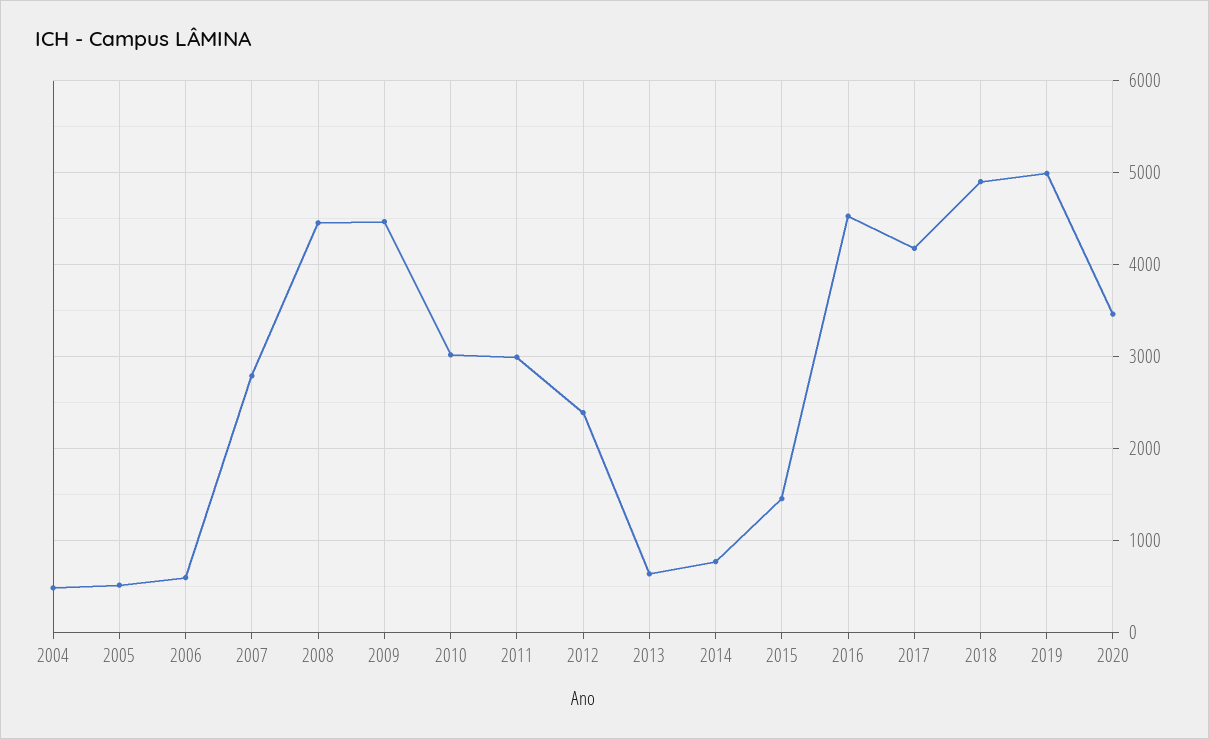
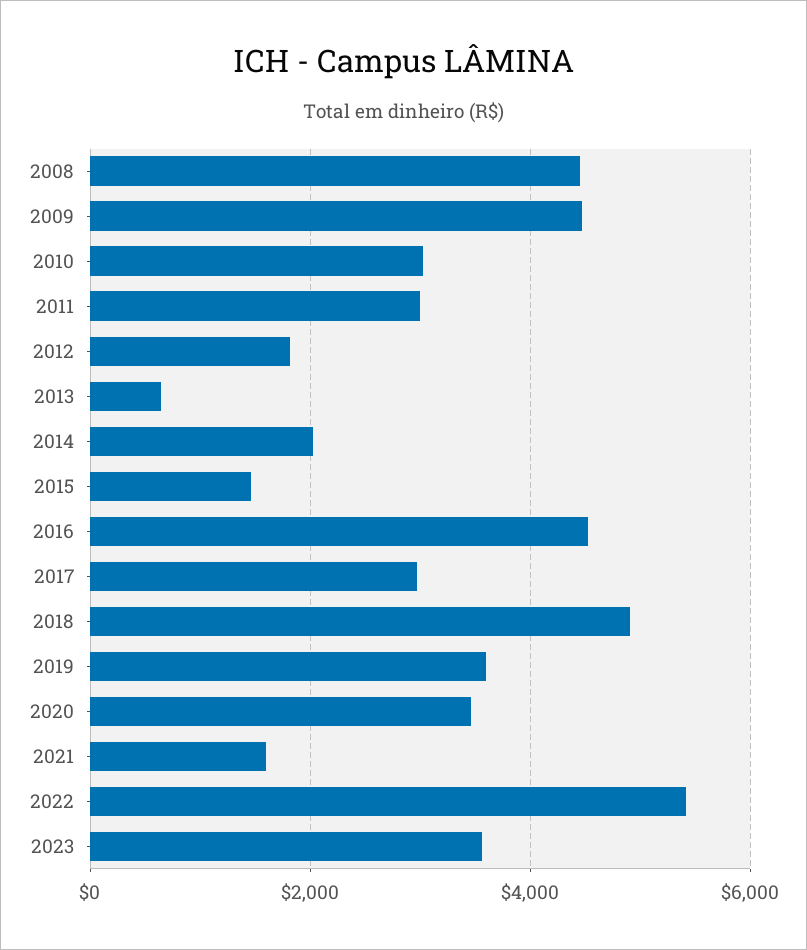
2004: 500 -> none
2005: 500 -> none
2006: 600 -> none
2007: 2800 -> none
2012: 2400 -> 1800
2014: 800 -> 2000
2017: 4200 -> 3000
2019: 5000 -> 3600
2021: none -> 1600
2022: none -> 5400
2023: none -> 3600

